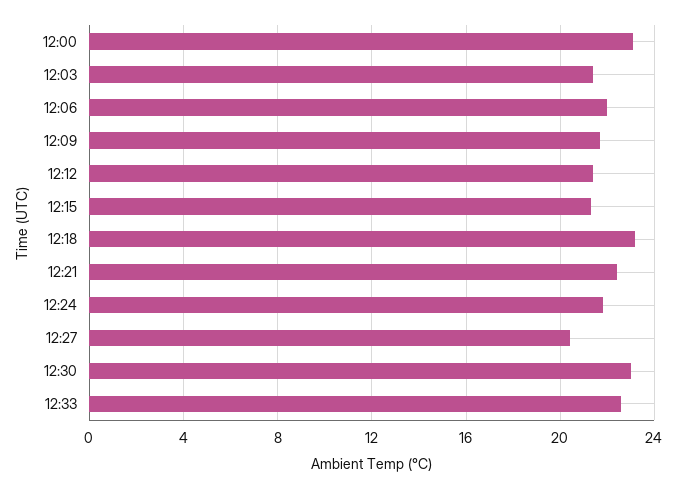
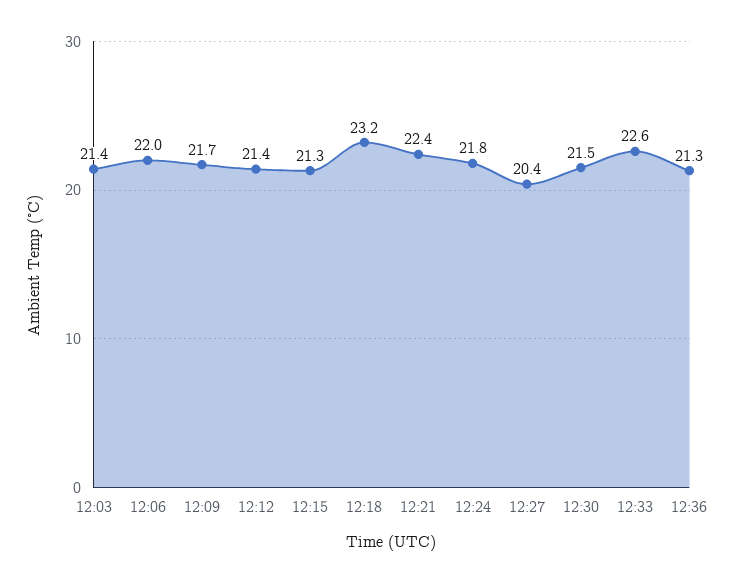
12:00: 23 -> none
12:30: 23 -> 21.5
12:36: none -> 21.3

